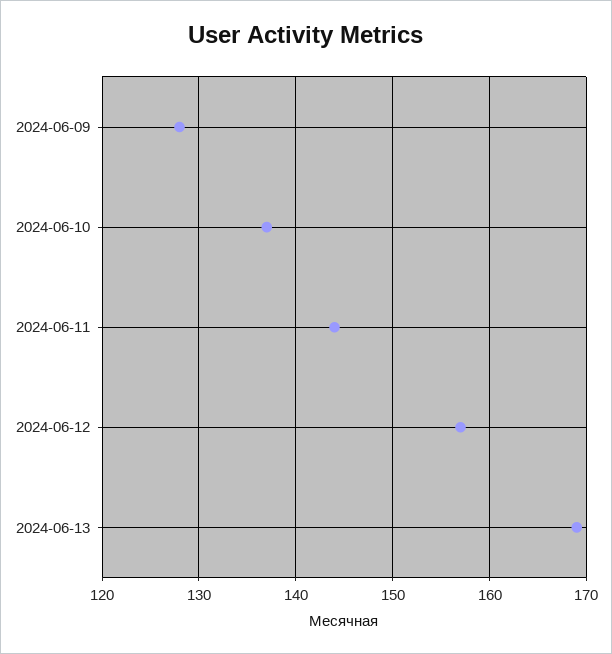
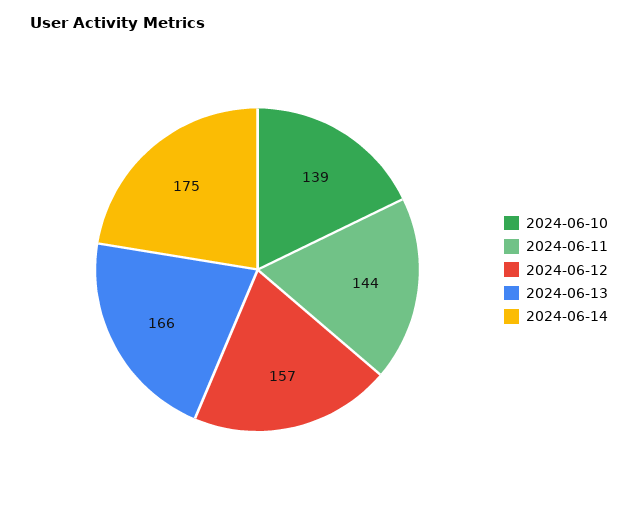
2024-06-09: 128 -> none
2024-06-10: 137 -> 139
2024-06-13: 169 -> 166
2024-06-14: none -> 175

